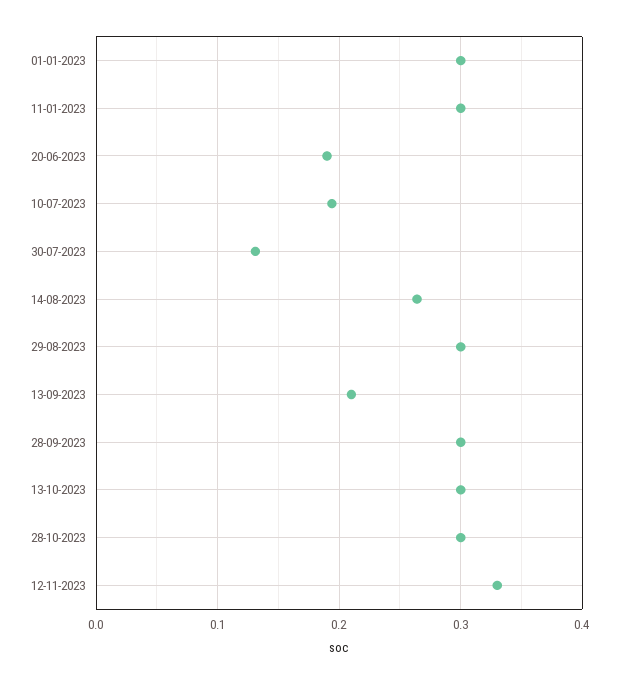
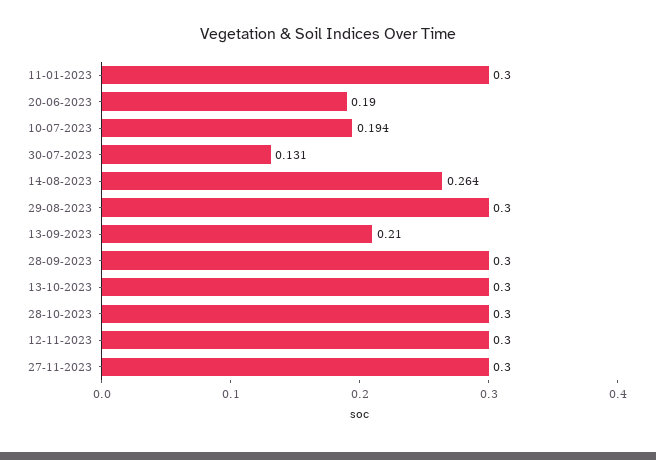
01-01-2023: 0.3 -> none
12-11-2023: 0.33 -> 0.3
27-11-2023: none -> 0.3

